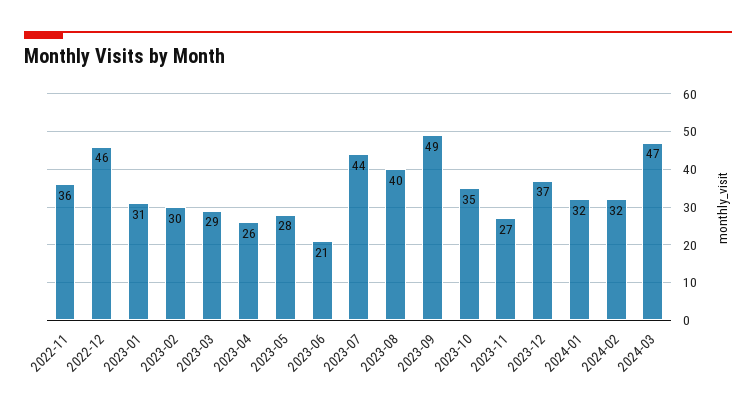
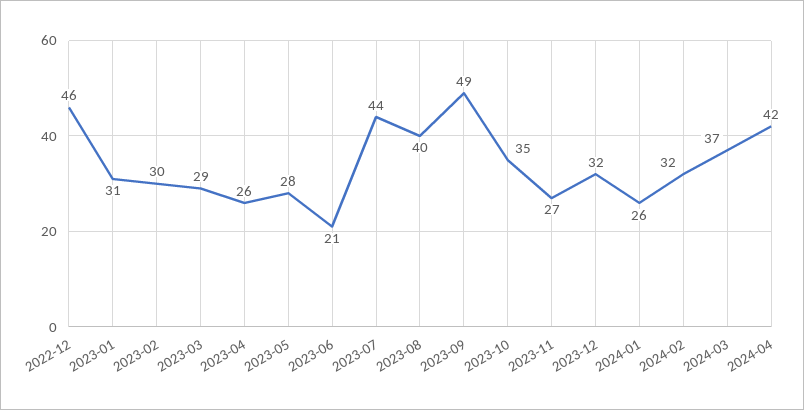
2022-11: 36 -> none
2023-12: 37 -> 32
2024-01: 32 -> 26
2024-03: 47 -> 37
2024-04: none -> 42

